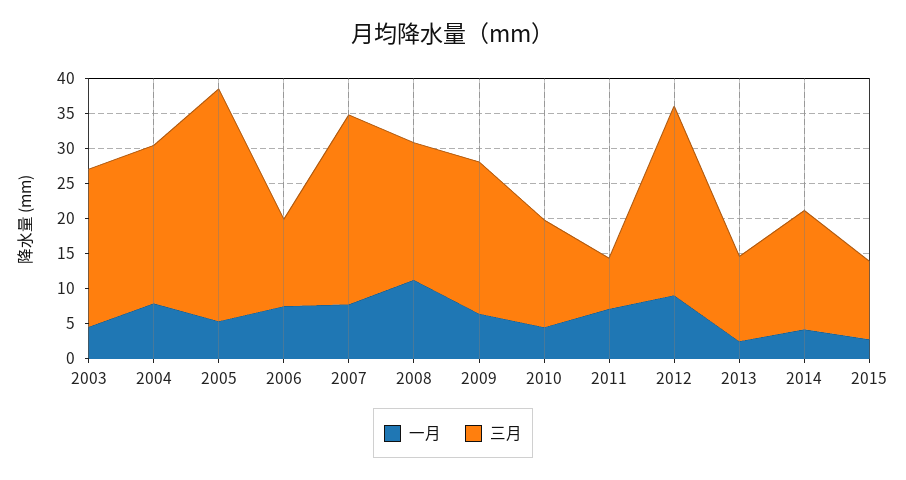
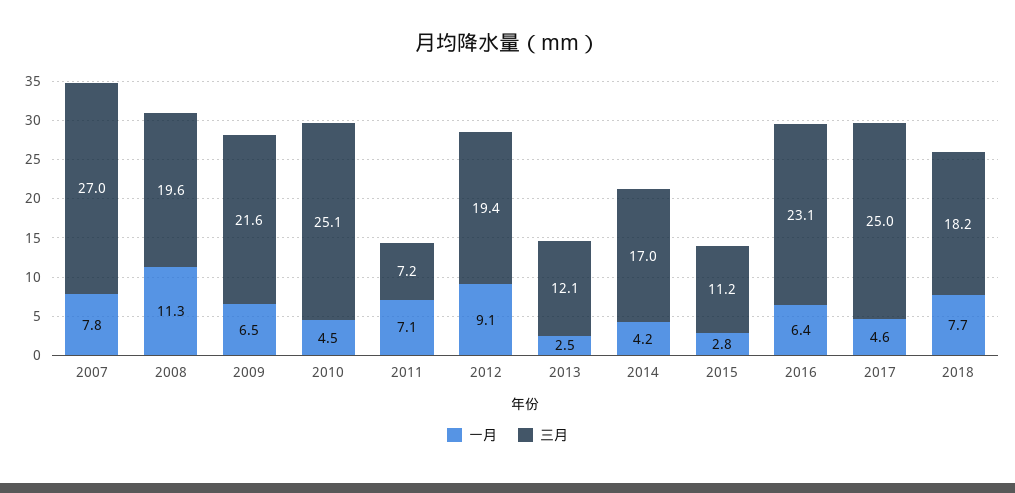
一月, 2003: 5 -> none
三月, 2003: 22.5 -> none
一月, 2004: 7.5 -> none
三月, 2004: 22.5 -> none
一月, 2005: 5 -> none
三月, 2005: 32.5 -> none
一月, 2006: 7.5 -> none
三月, 2006: 12.5 -> none
三月, 2010: 15 -> 25.1
三月, 2012: 27.5 -> 19.4
一月, 2016: none -> 6.4
三月, 2016: none -> 23.1
一月, 2017: none -> 4.6
三月, 2017: none -> 25
一月, 2018: none -> 7.7
三月, 2018: none -> 18.2

